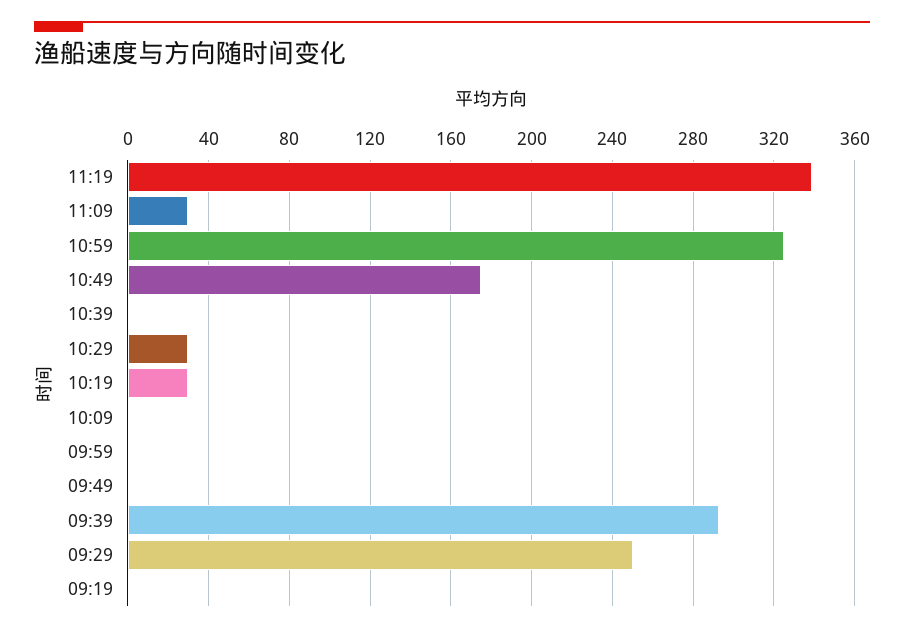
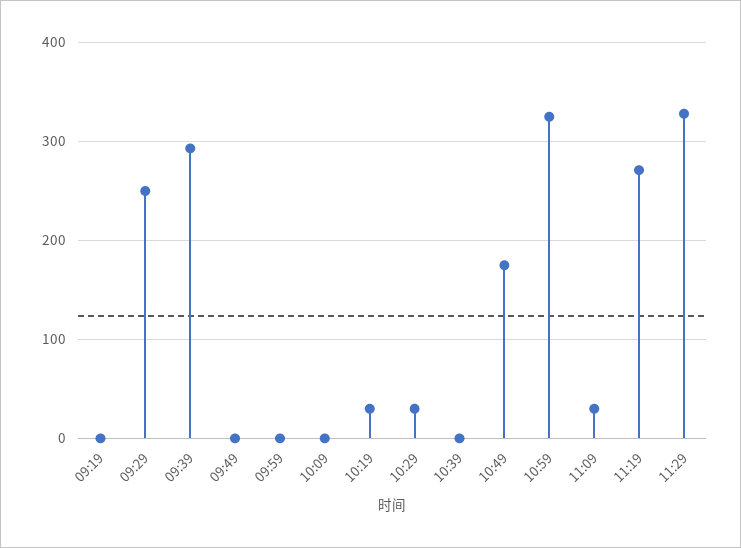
11:19: 340 -> 270
11:29: none -> 330

